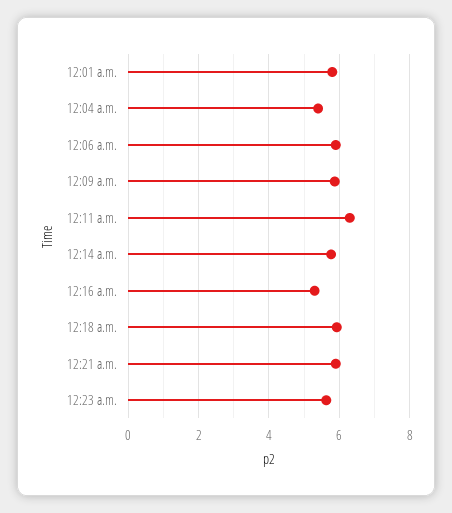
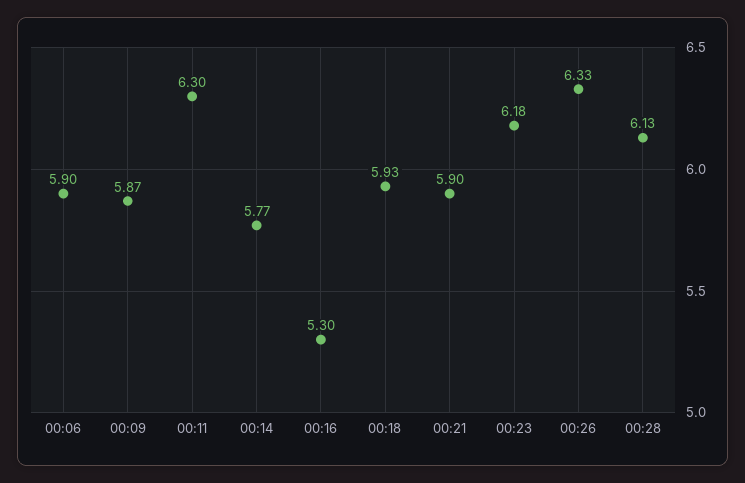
12:01 a.m.: 5.8 -> none
12:04 a.m.: 5.4 -> none
12:23 a.m.: 5.6 -> 6.18
00:26: none -> 6.33
00:28: none -> 6.13

